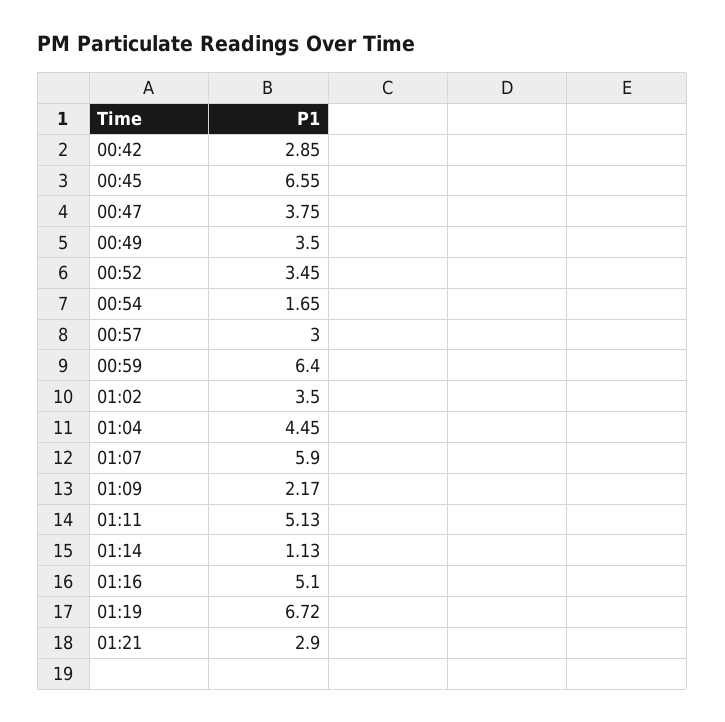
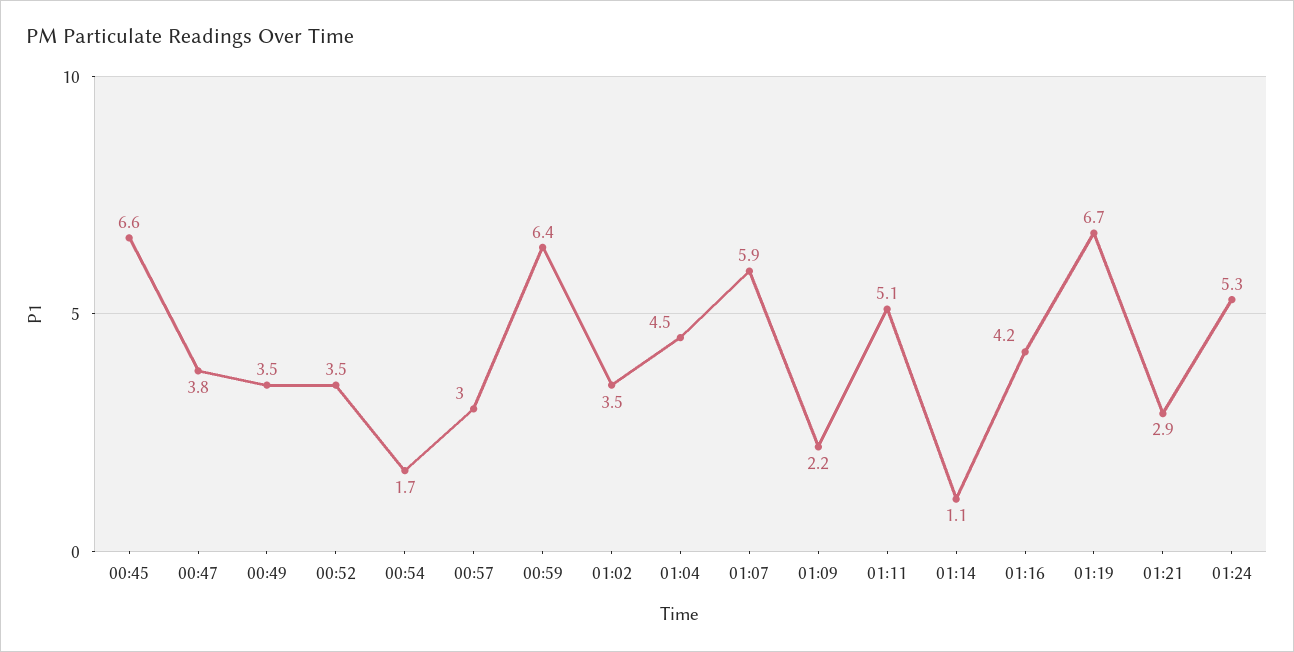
00:42: 2.85 -> none
01:16: 5.1 -> 4.2
01:24: none -> 5.3

